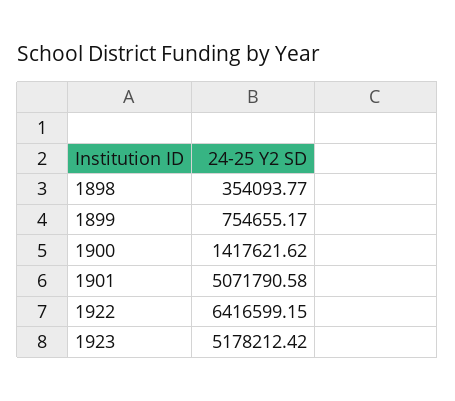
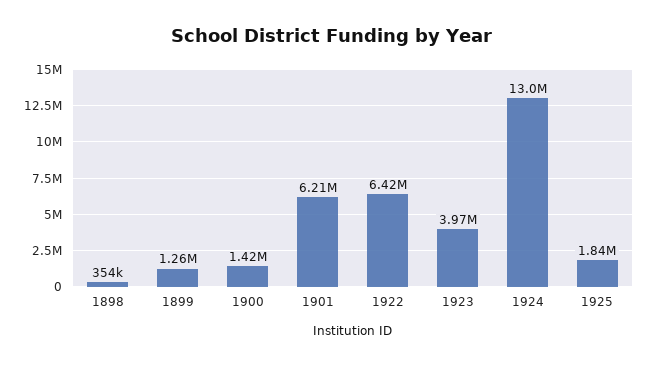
1899: 754655.17 -> 1260000
1901: 5071790.58 -> 6210000
1923: 5178212.42 -> 3970000
1924: none -> 13000000
1925: none -> 1840000

